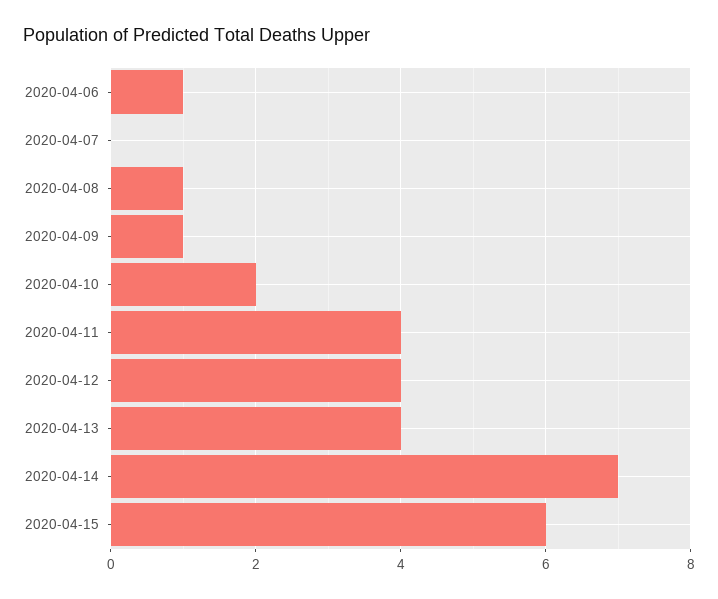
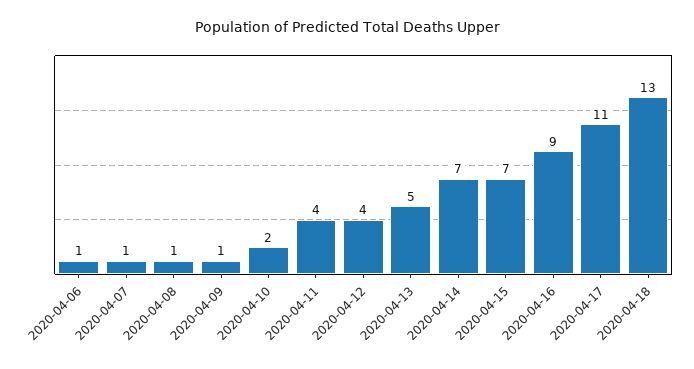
2020-04-07: 0 -> 1
2020-04-13: 4 -> 5
2020-04-15: 6 -> 7
2020-04-16: none -> 9
2020-04-17: none -> 11
2020-04-18: none -> 13

